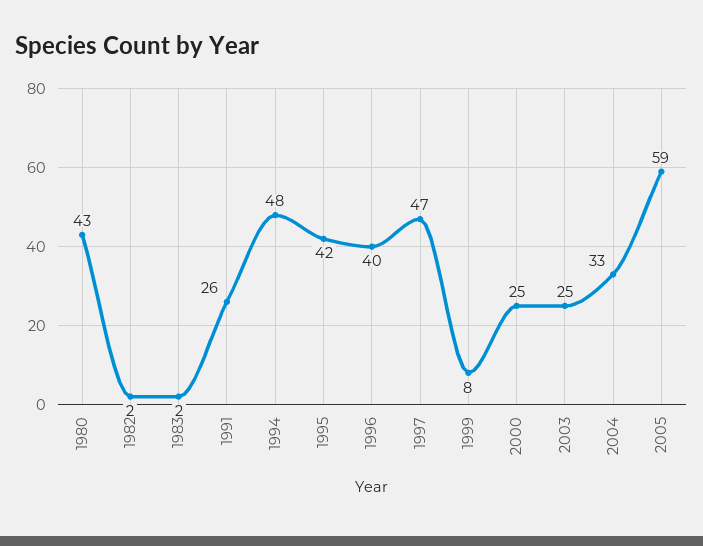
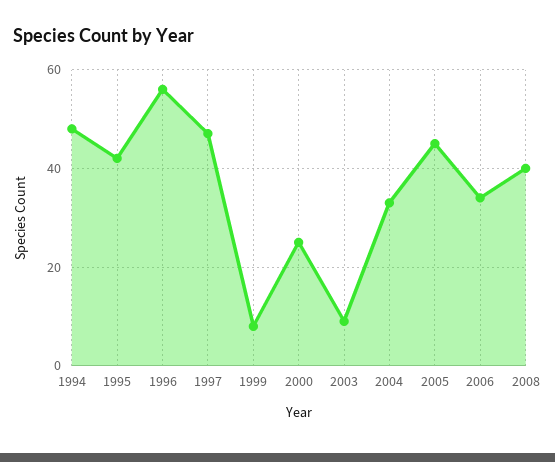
1980: 43 -> none
1982: 2 -> none
1983: 2 -> none
1991: 26 -> none
1996: 40 -> 55
2003: 25 -> 10
2005: 59 -> 45
2006: none -> 35
2008: none -> 40

